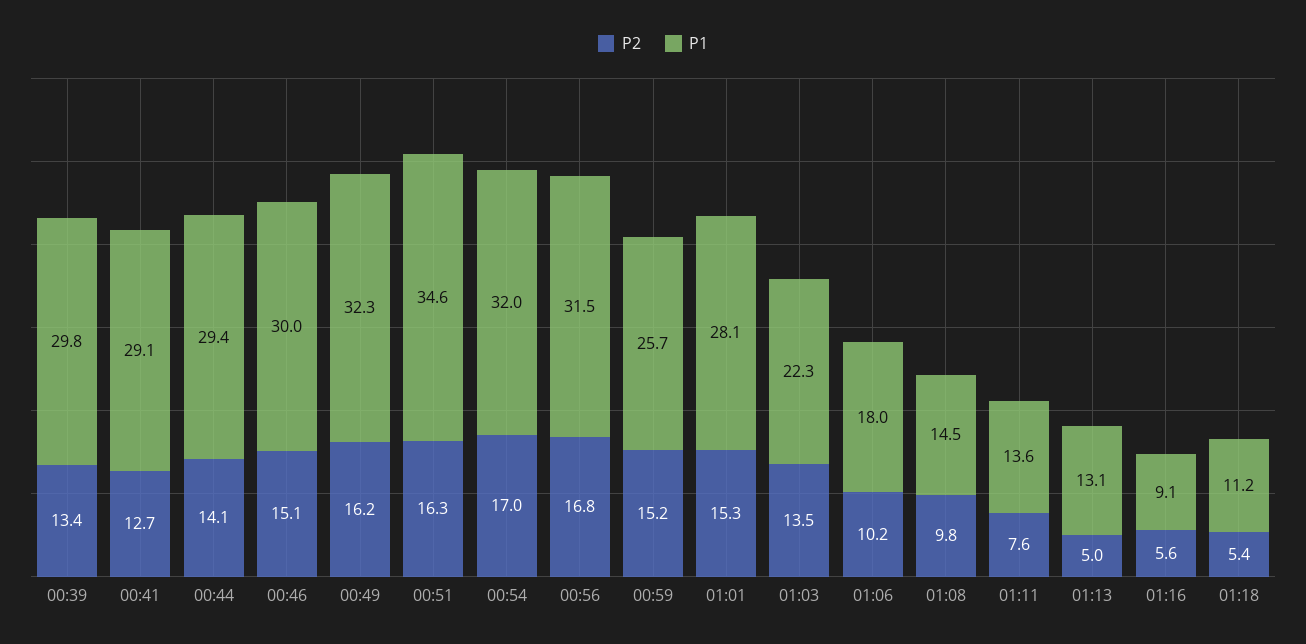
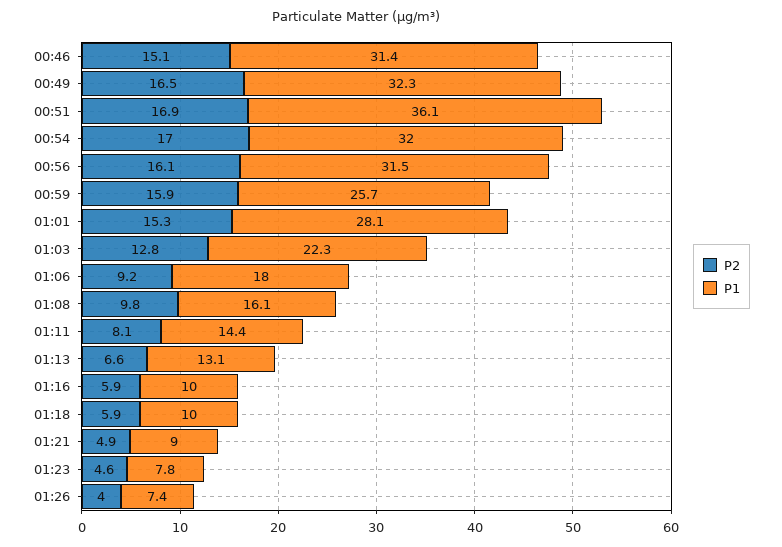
P2, 00:39: 13.4 -> none
P1, 00:39: 29.8 -> none
P2, 00:41: 12.7 -> none
P1, 00:41: 29.1 -> none
P2, 00:44: 14.1 -> none
P1, 00:44: 29.4 -> none
P1, 00:46: 30 -> 31.4
P2, 00:49: 16.2 -> 16.5
P2, 00:51: 16.3 -> 16.9
P1, 00:51: 34.6 -> 36.1
P2, 00:56: 16.8 -> 16.1
P2, 00:59: 15.2 -> 15.9
P2, 01:03: 13.5 -> 12.8
P2, 01:06: 10.2 -> 9.2
P1, 01:08: 14.5 -> 16.1
P2, 01:11: 7.6 -> 8.1
P1, 01:11: 13.6 -> 14.4
P2, 01:13: 5 -> 6.6
P2, 01:16: 5.6 -> 5.9
P1, 01:16: 9.1 -> 10
P2, 01:18: 5.4 -> 5.9
P1, 01:18: 11.2 -> 10
P2, 01:21: none -> 4.9
P1, 01:21: none -> 9
P2, 01:23: none -> 4.6
P1, 01:23: none -> 7.8
P2, 01:26: none -> 4
P1, 01:26: none -> 7.4

